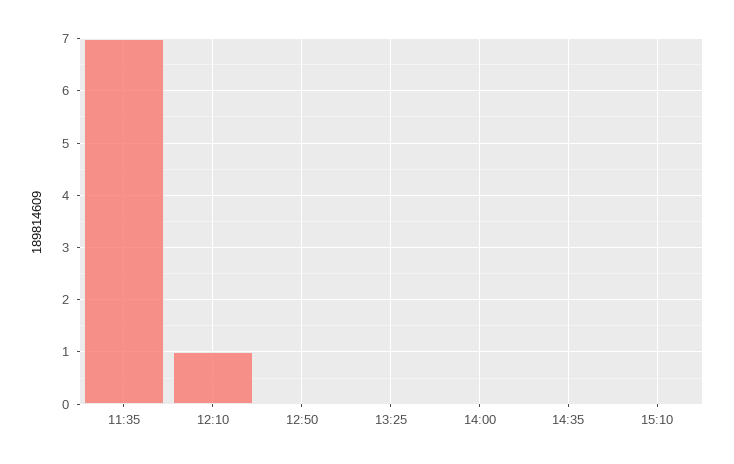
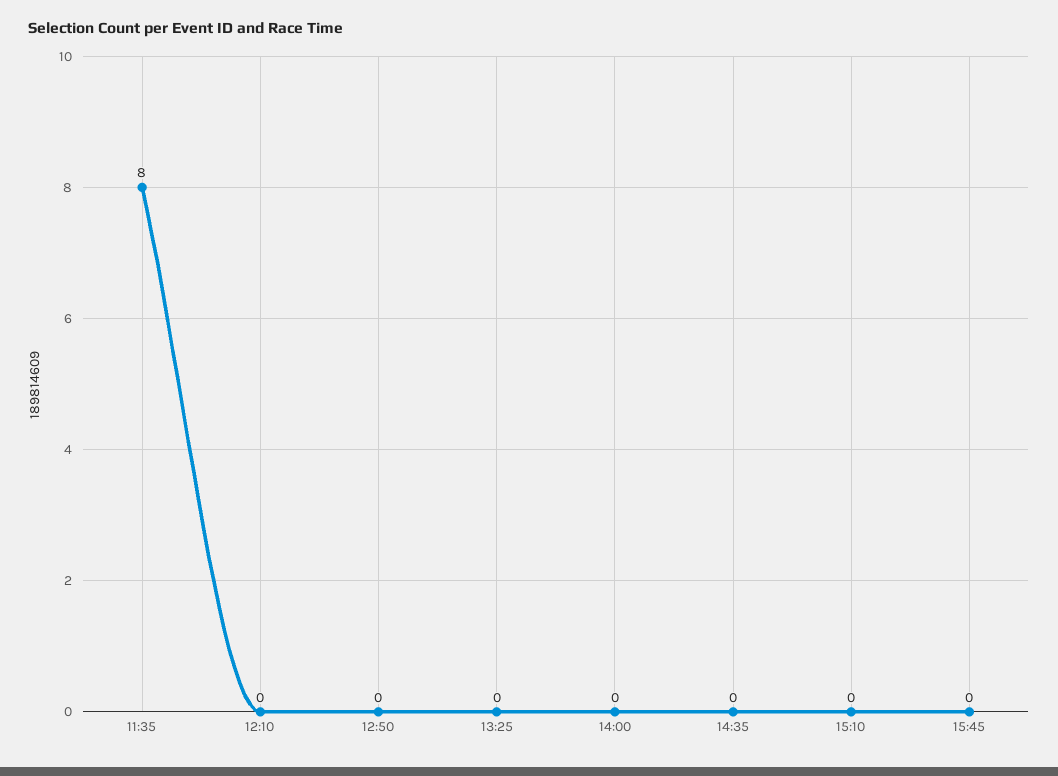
11:35: 7 -> 8
12:10: 1 -> 0
15:45: none -> 0

